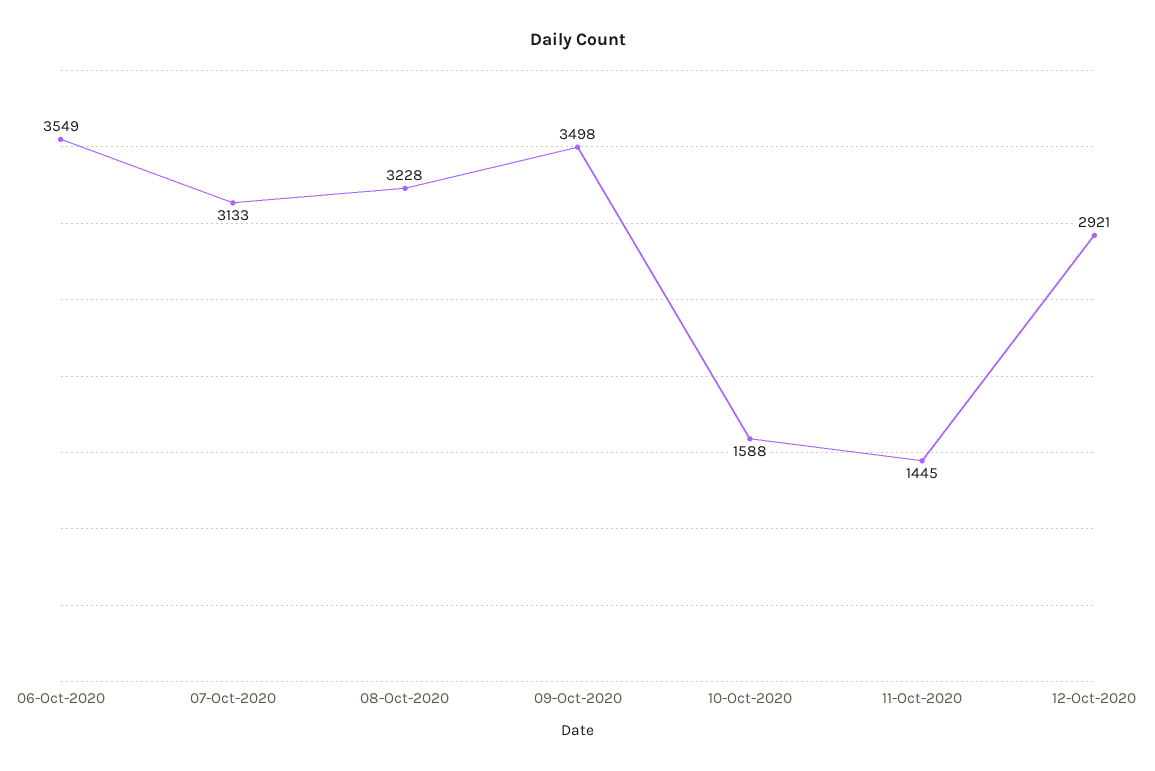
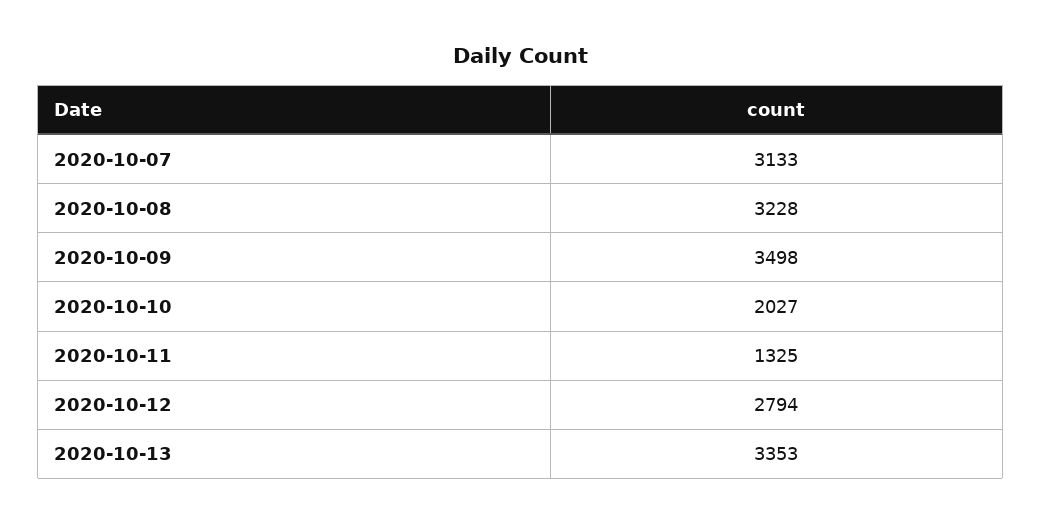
06-Oct-2020: 3549 -> none
10-Oct-2020: 1588 -> 2027
11-Oct-2020: 1445 -> 1325
12-Oct-2020: 2921 -> 2794
2020-10-13: none -> 3353

